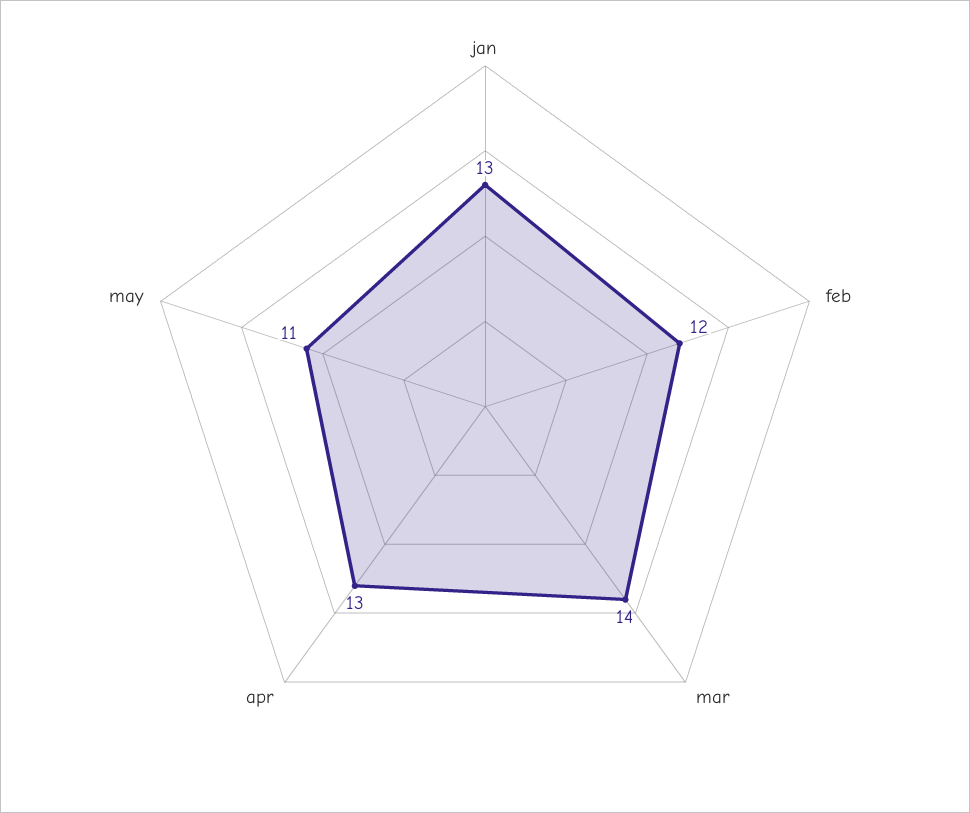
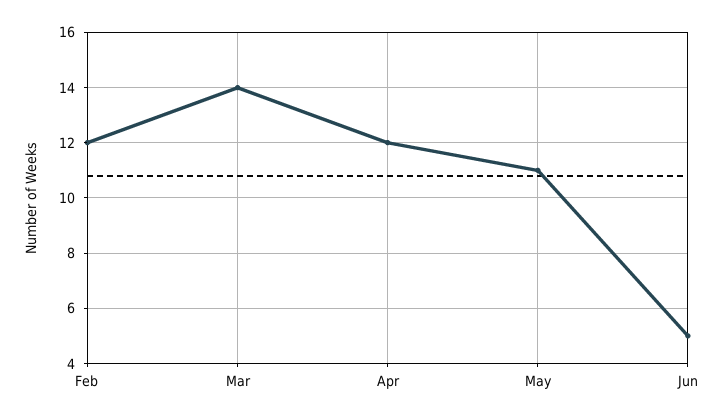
jan: 13 -> none
apr: 13 -> 12
Jun: none -> 5

